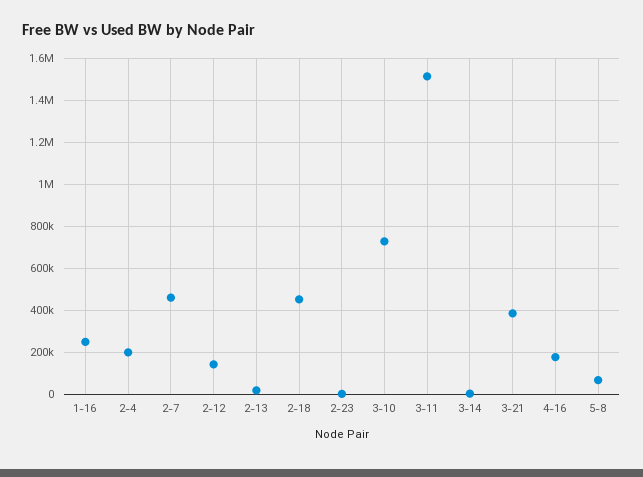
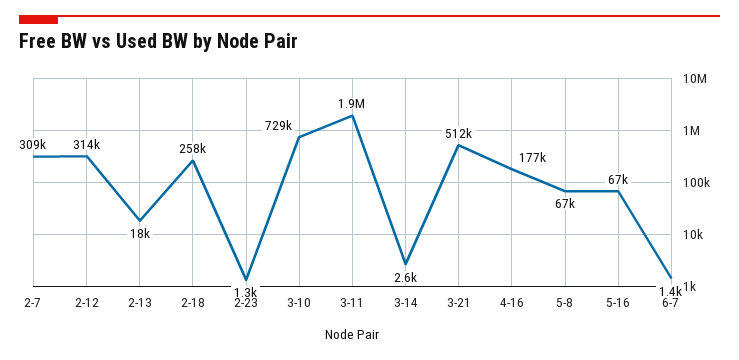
1-16: 250000 -> none
2-4: 200000 -> none
2-7: 450000 -> 309000
2-12: 150000 -> 314000
2-18: 450000 -> 258000
3-11: 1500000 -> 1900000
3-21: 400000 -> 512000
5-16: none -> 67000
6-7: none -> 1400

